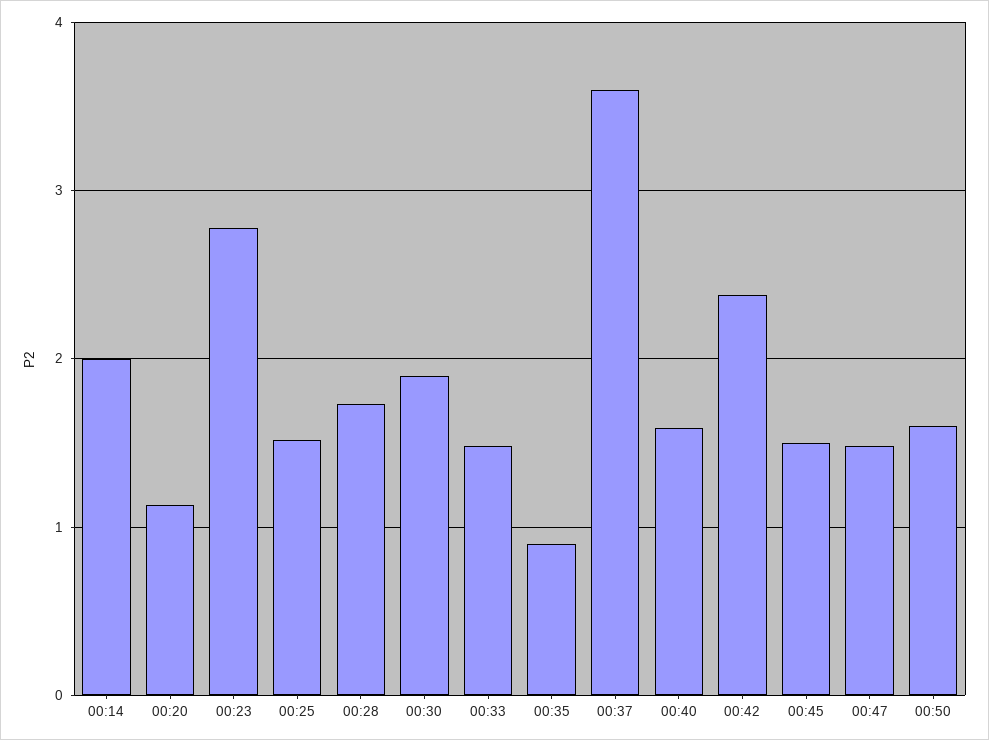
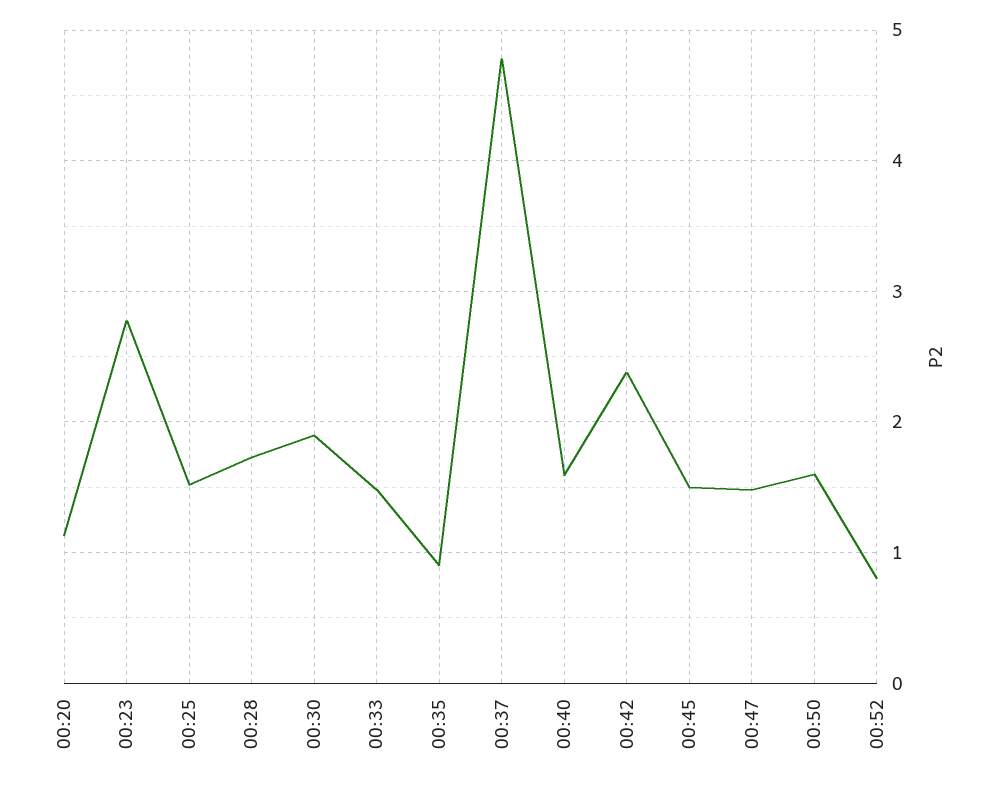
00:14: 2 -> none
00:37: 3.6 -> 4.8
00:52: none -> 0.8

